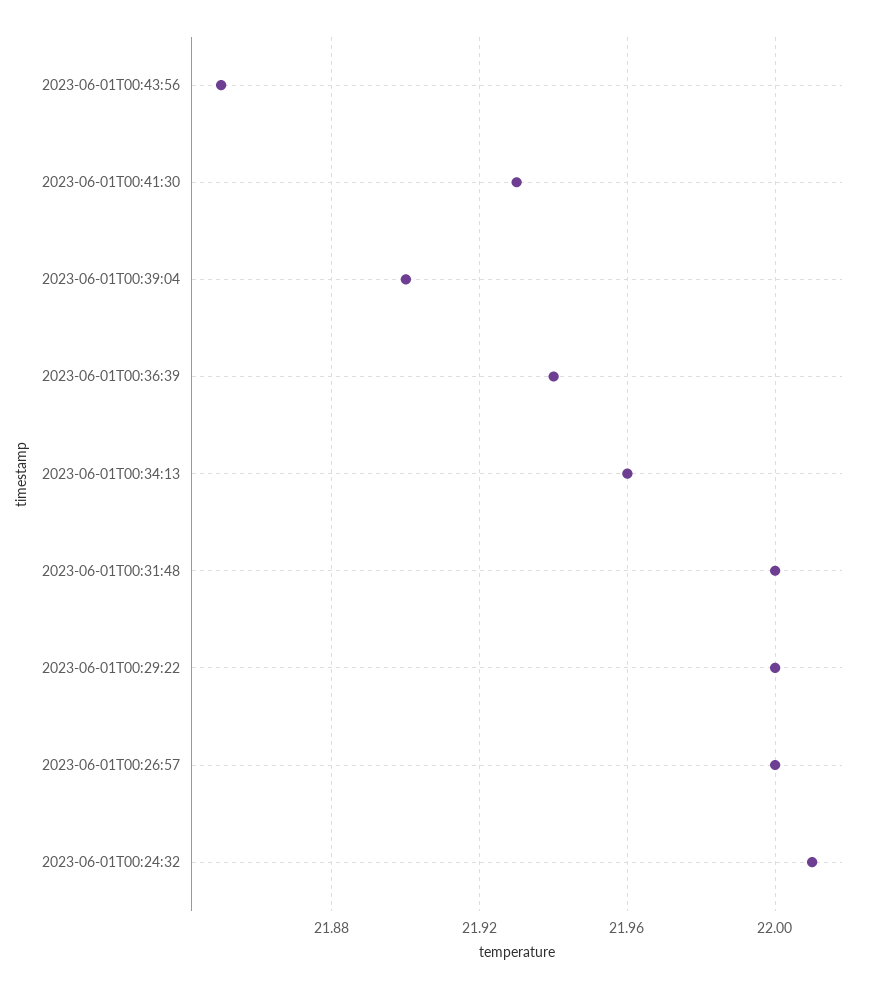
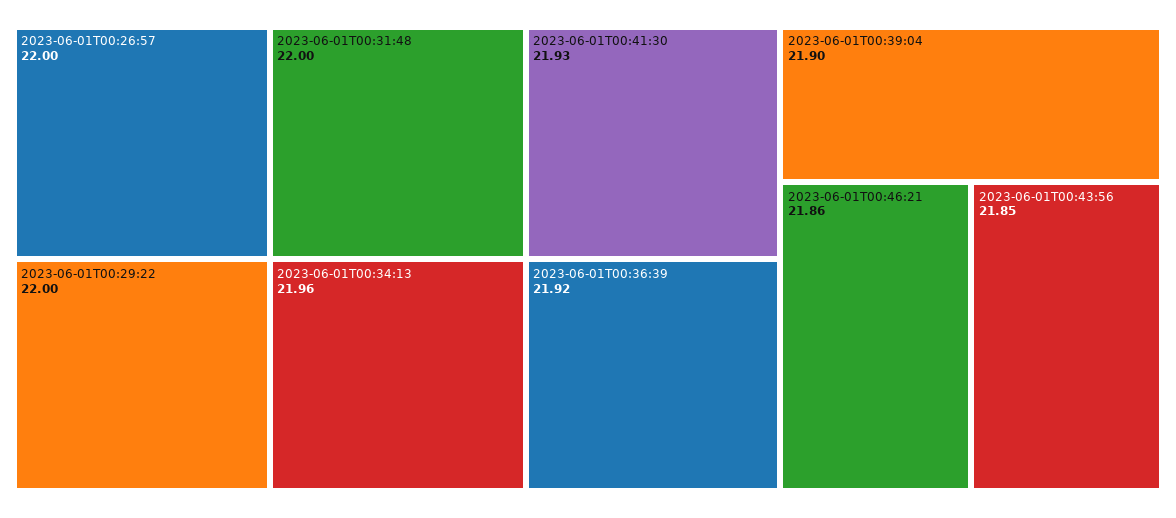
2023-06-01T00:36:39: 21.94 -> 21.92
2023-06-01T00:24:32: 22.01 -> none
2023-06-01T00:46:21: none -> 21.86

